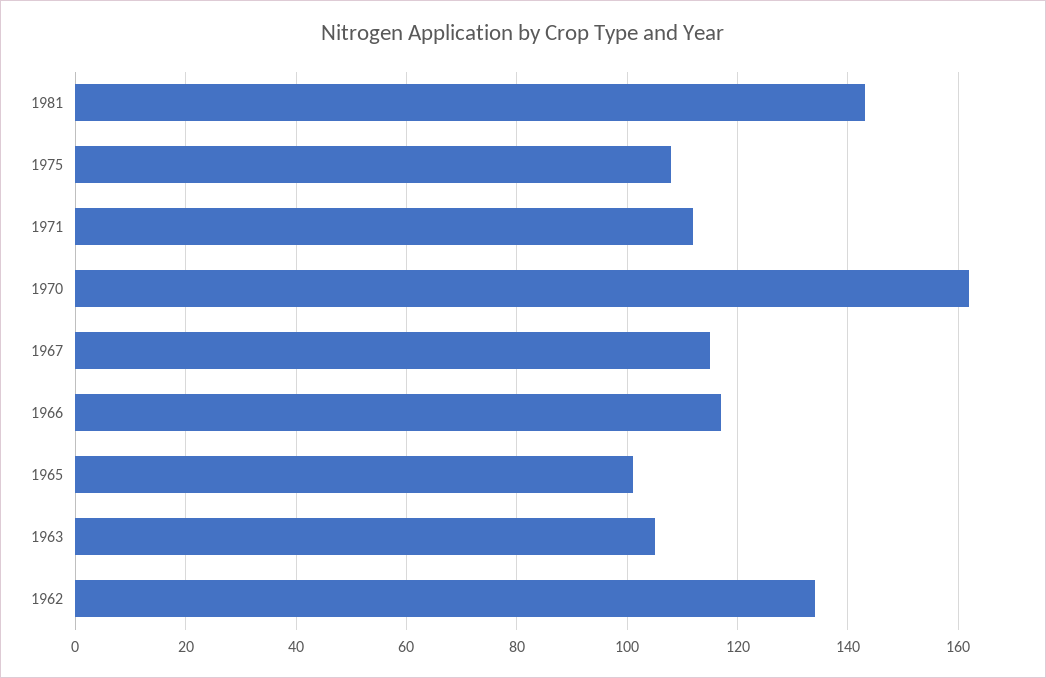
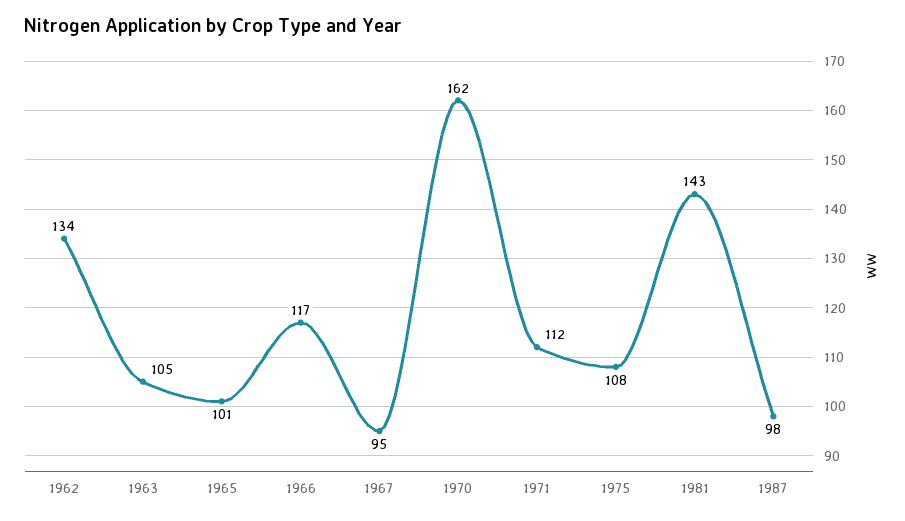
1967: 115 -> 95
1987: none -> 98

